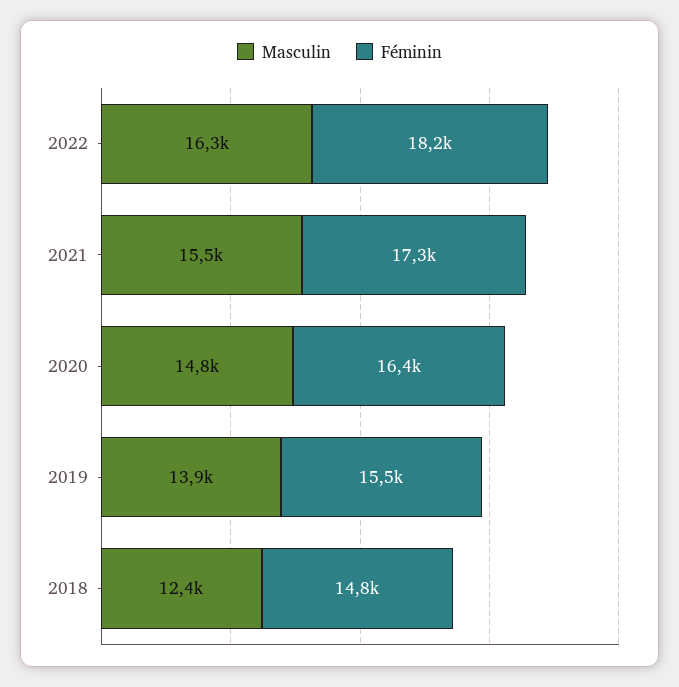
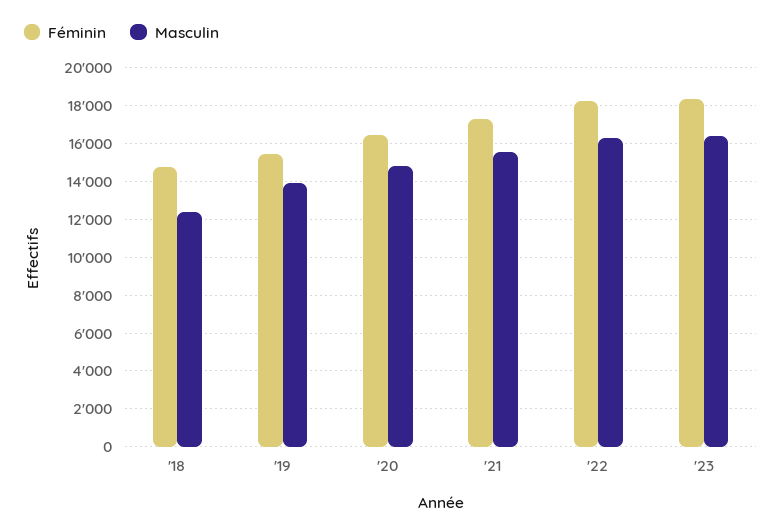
Féminin, '23: none -> 18500
Masculin, '23: none -> 16500

